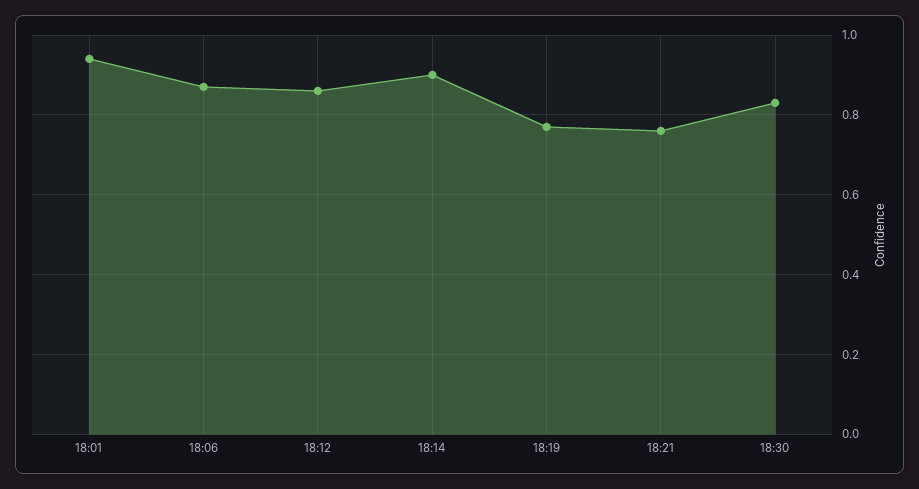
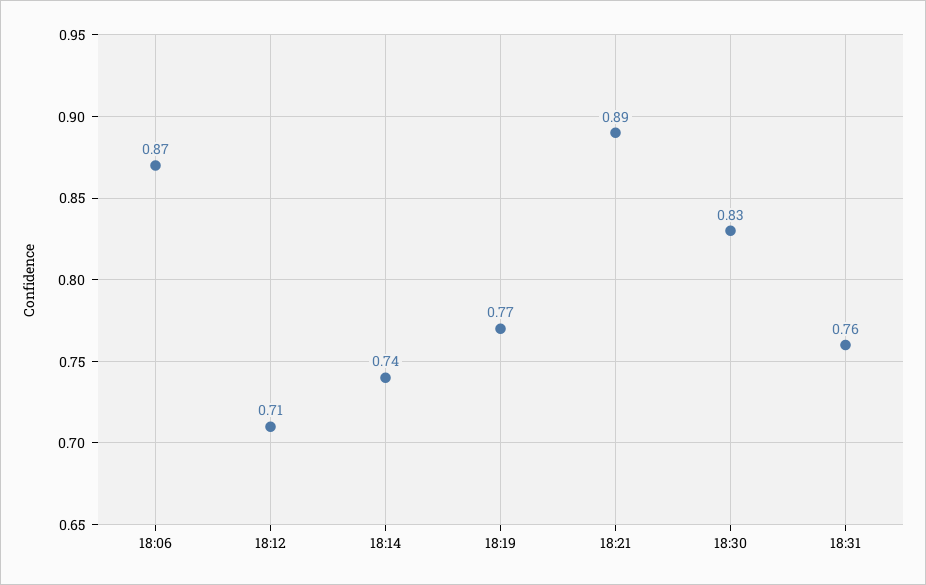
18:01: 0.95 -> none
18:12: 0.85 -> 0.71
18:14: 0.9 -> 0.74
18:21: 0.75 -> 0.89
18:31: none -> 0.76

